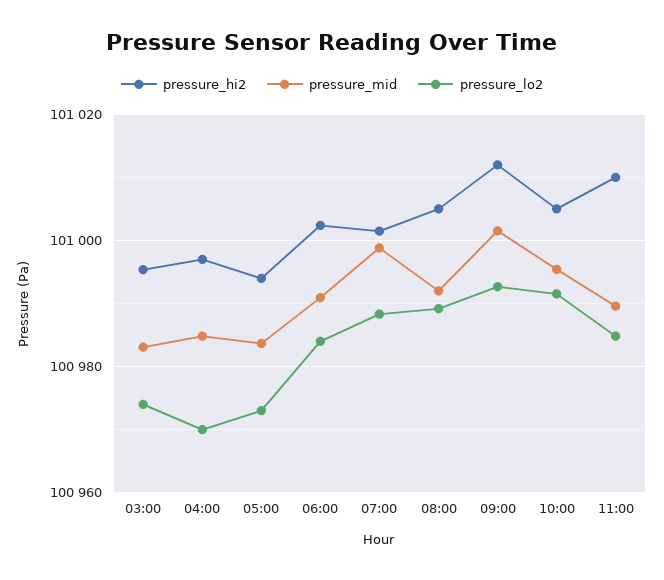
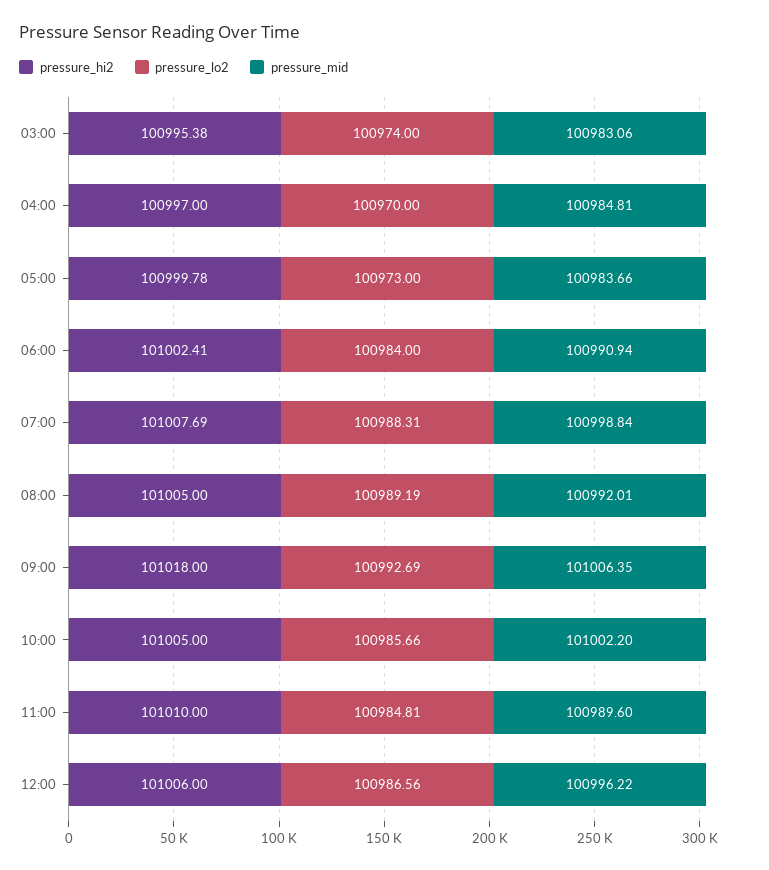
pressure_hi2, 05:00: 100994 -> 100999.78
pressure_hi2, 07:00: 101002 -> 101007.69
pressure_hi2, 09:00: 101012 -> 101018
pressure_mid, 09:00: 101002 -> 101006.35
pressure_mid, 10:00: 100996 -> 101002.2
pressure_lo2, 10:00: 100992 -> 100985.66
pressure_hi2, 12:00: none -> 101006
pressure_lo2, 12:00: none -> 100986.56
pressure_mid, 12:00: none -> 100996.22

